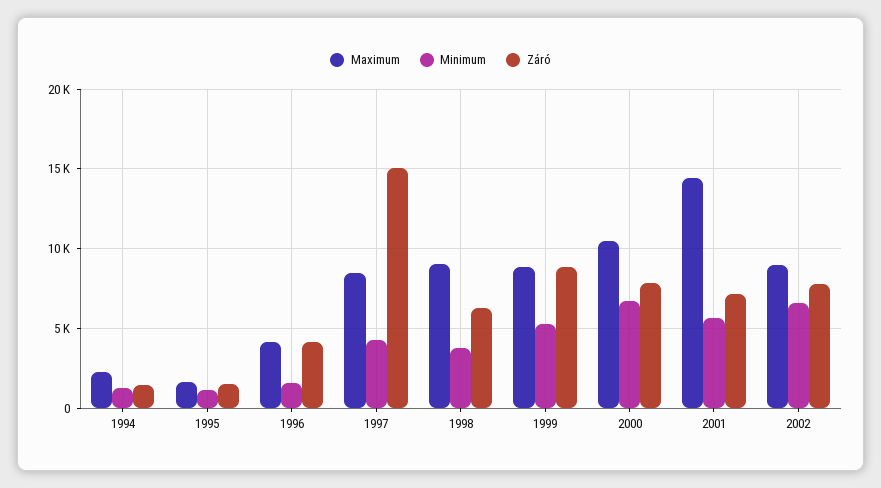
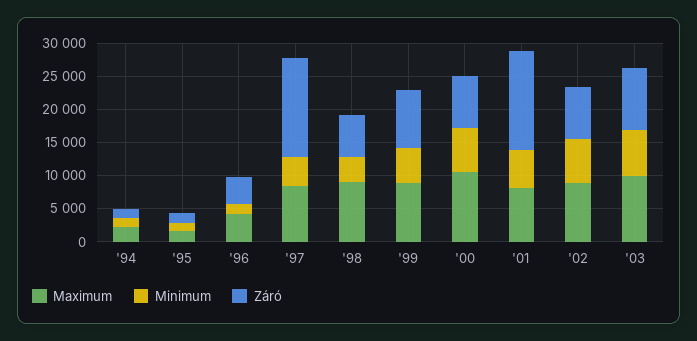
Maximum, 2001: 14500 -> 7500
Záró, 2001: 7000 -> 15000
Maximum, '03: none -> 10000
Minimum, '03: none -> 7500
Záró, '03: none -> 10000

